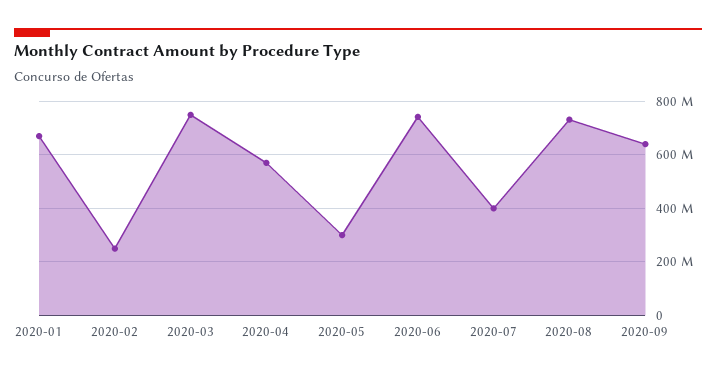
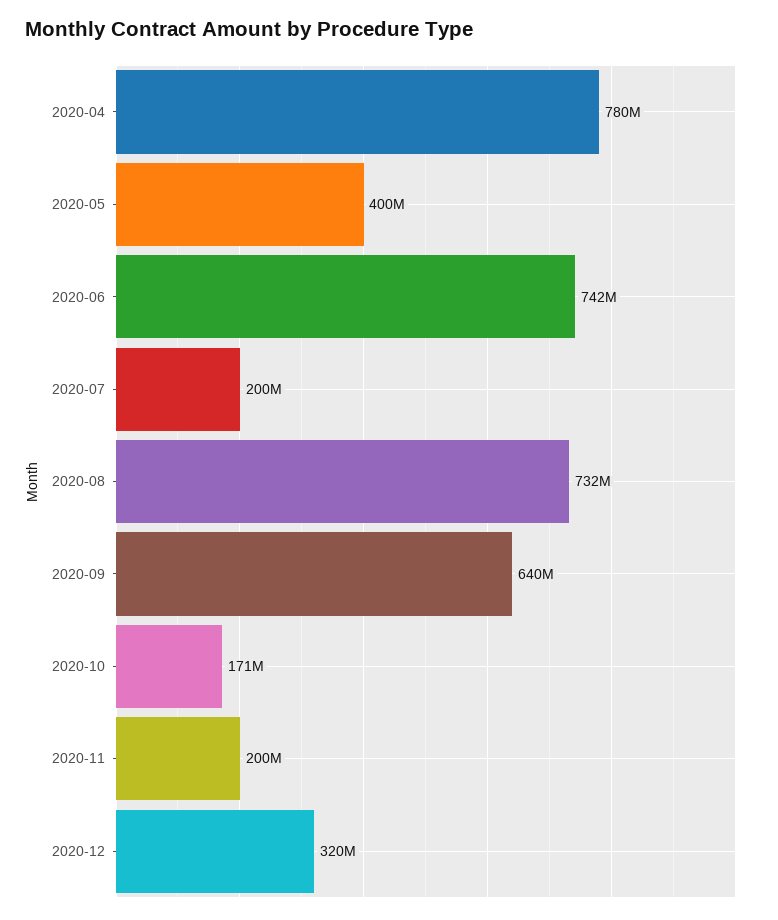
2020-01: 675000000 -> none
2020-02: 250000000 -> none
2020-03: 750000000 -> none
2020-04: 575000000 -> 780000000
2020-05: 300000000 -> 400000000
2020-07: 400000000 -> 200000000
2020-10: none -> 171000000
2020-11: none -> 200000000
2020-12: none -> 320000000

